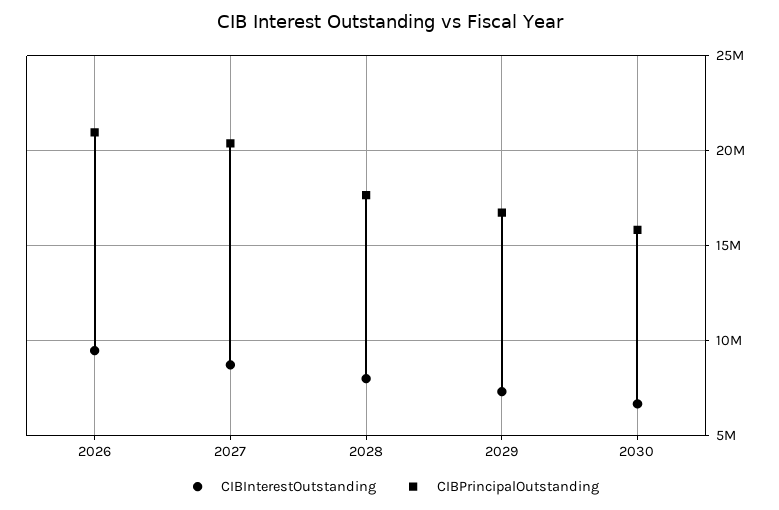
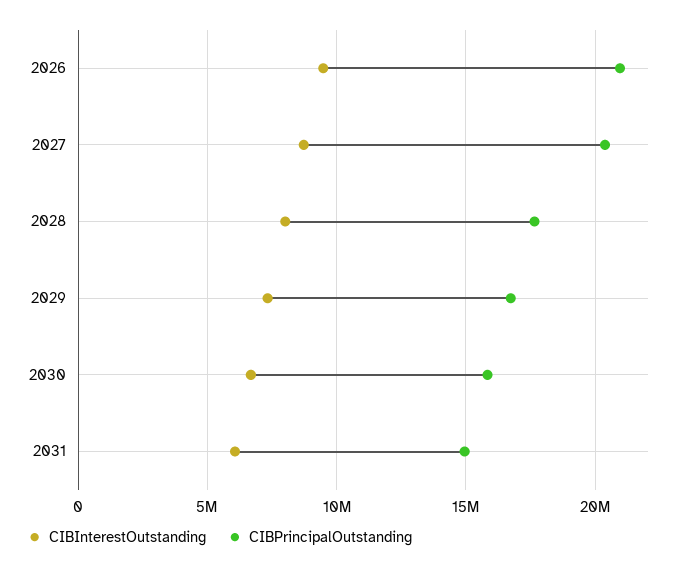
CIBInterestOutstanding, 2031: none -> 6000000
CIBPrincipalOutstanding, 2031: none -> 15000000

